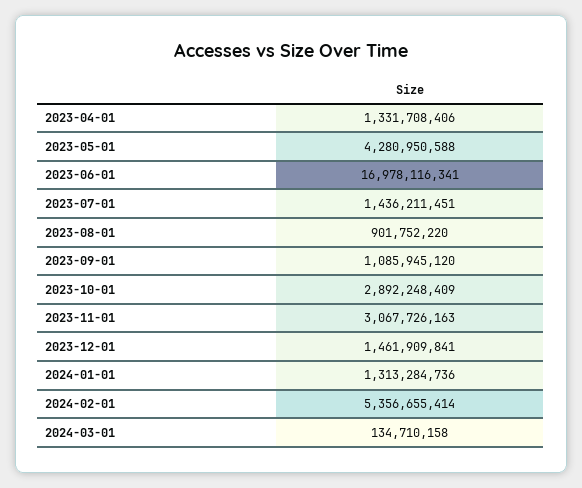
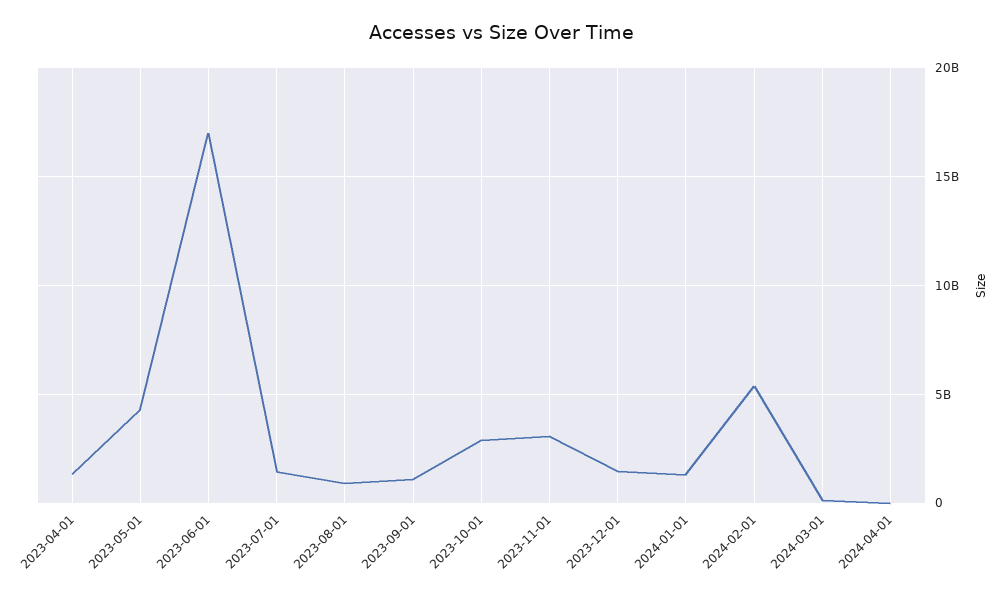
2024-04-01: none -> 0

